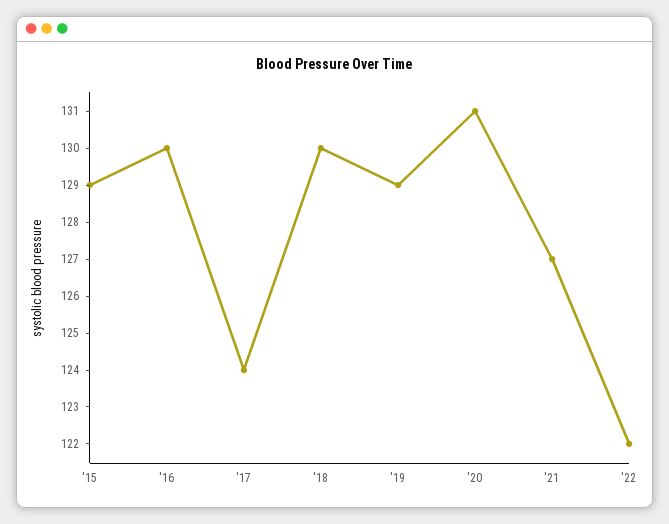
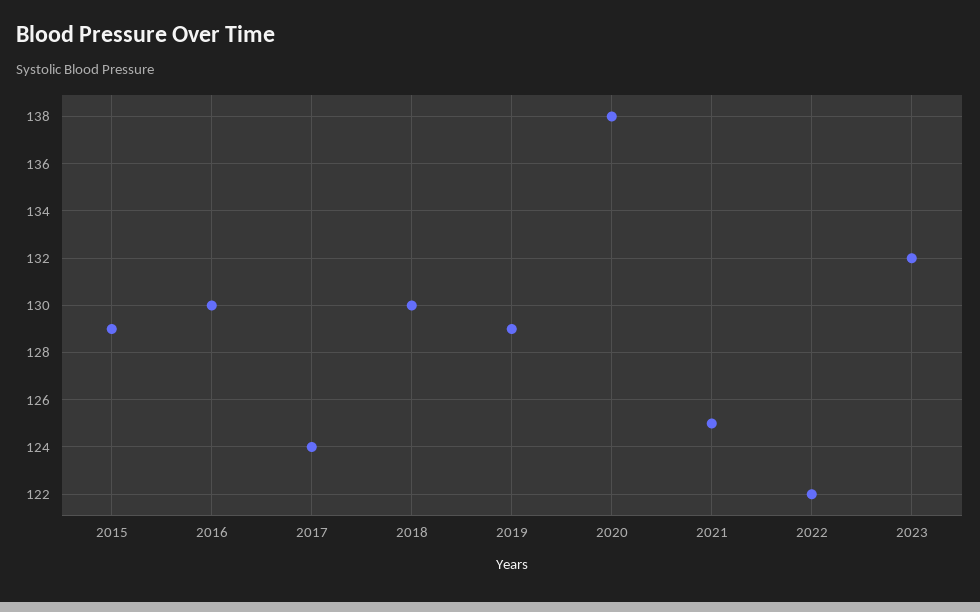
'20: 131 -> 138
'21: 127 -> 125
2023: none -> 132

